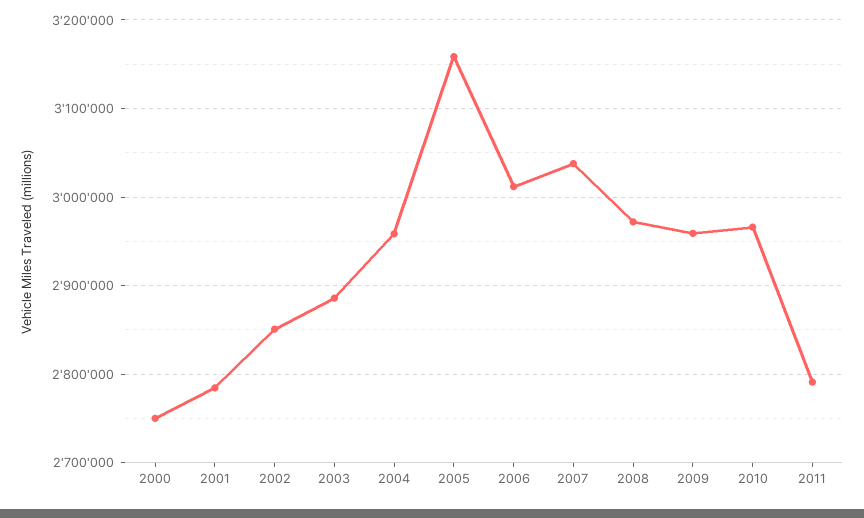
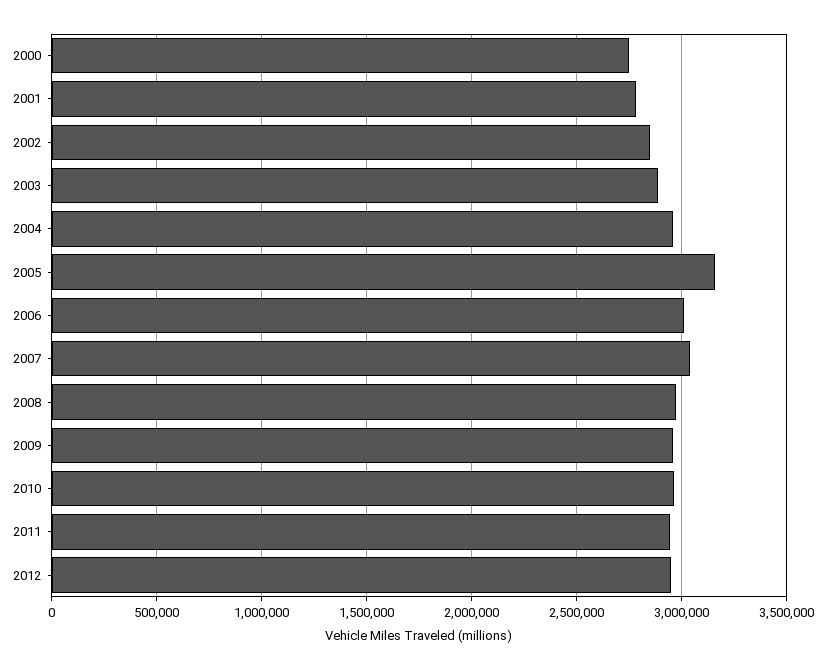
2011: 2790000 -> 2950000
2012: none -> 2950000

